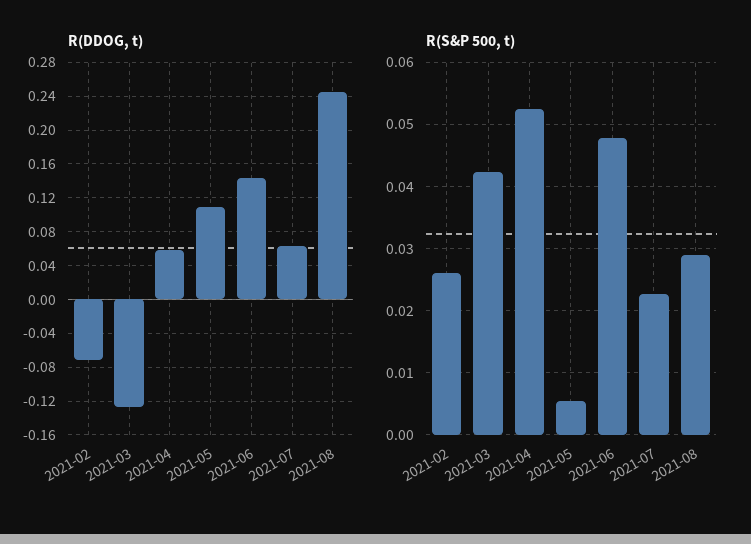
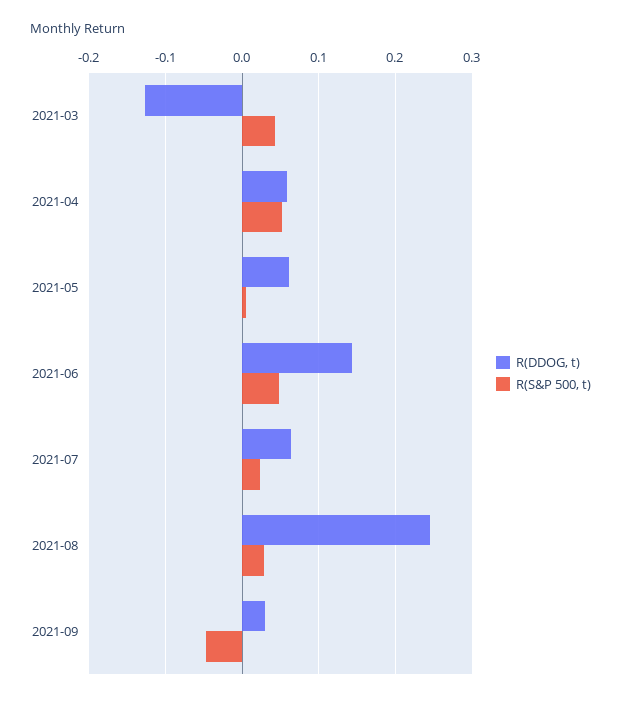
R(DDOG, t), 2021-02: -0.07 -> none
R(DDOG, t), 2021-05: 0.11 -> 0.06
R(S&P 500, t), 2021-02: 0.026 -> none
R(DDOG, t), 2021-09: none -> 0.03
R(S&P 500, t), 2021-09: none -> -0.05

